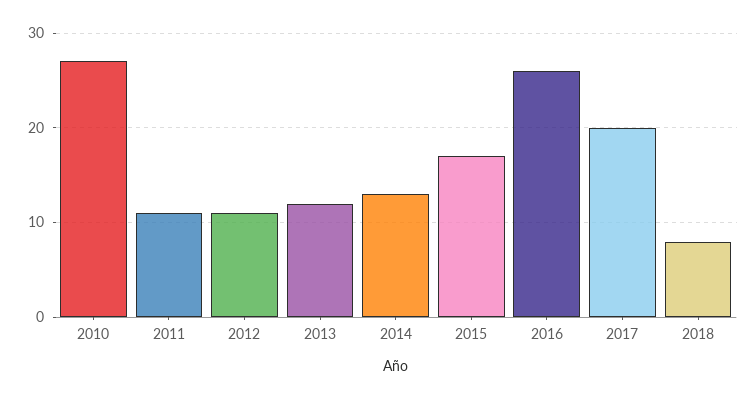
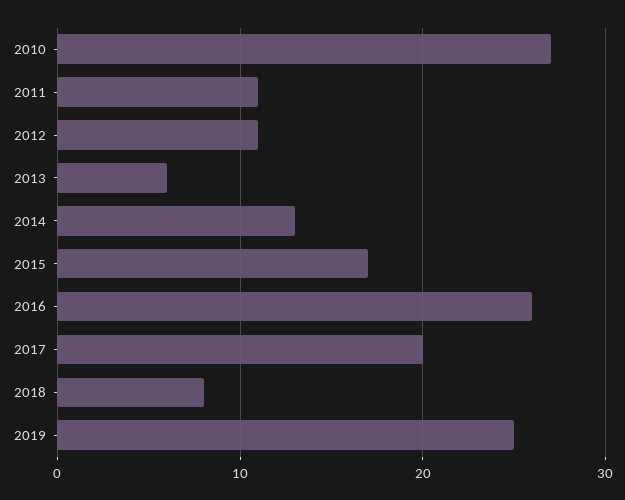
2013: 12 -> 6
2019: none -> 25

